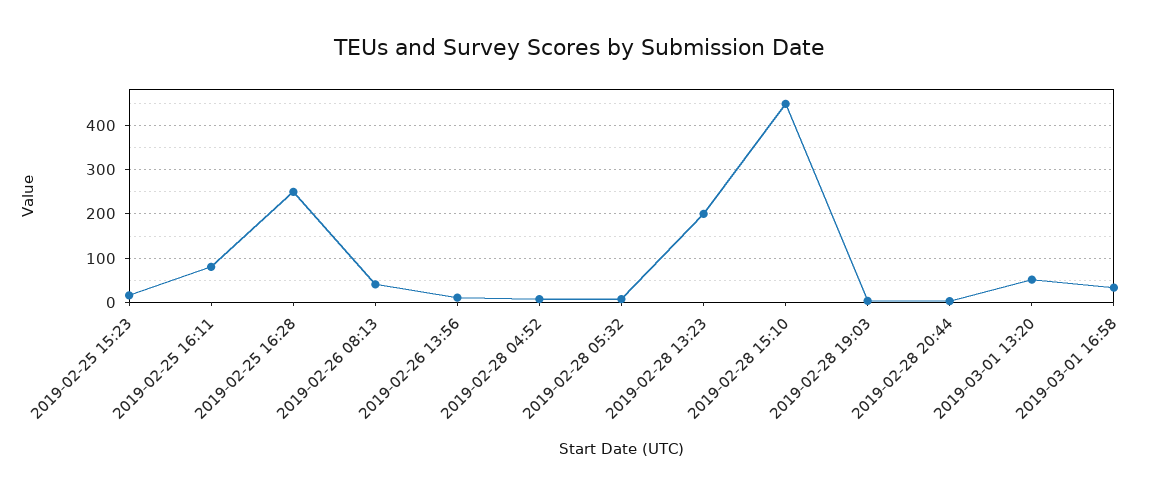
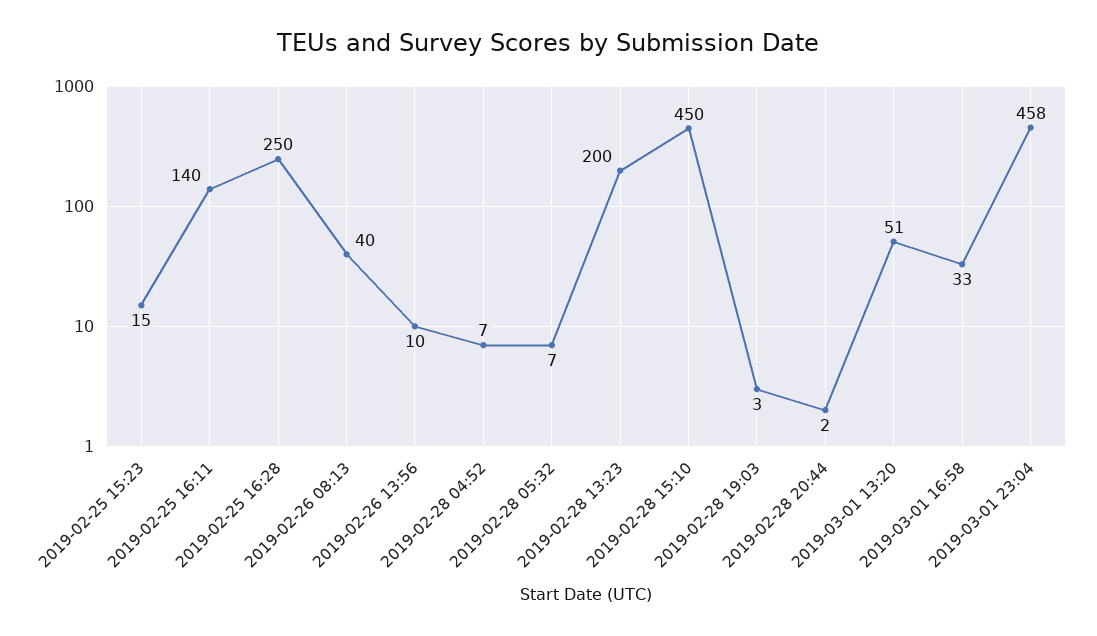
2019-02-25 16:11: 80 -> 140
2019-03-01 23:04: none -> 458

